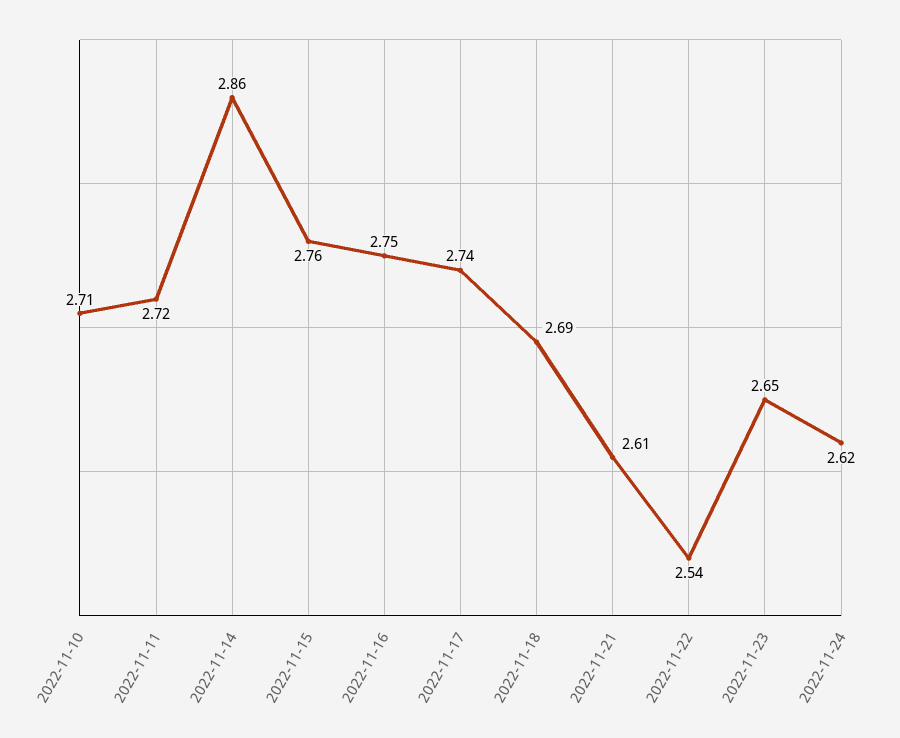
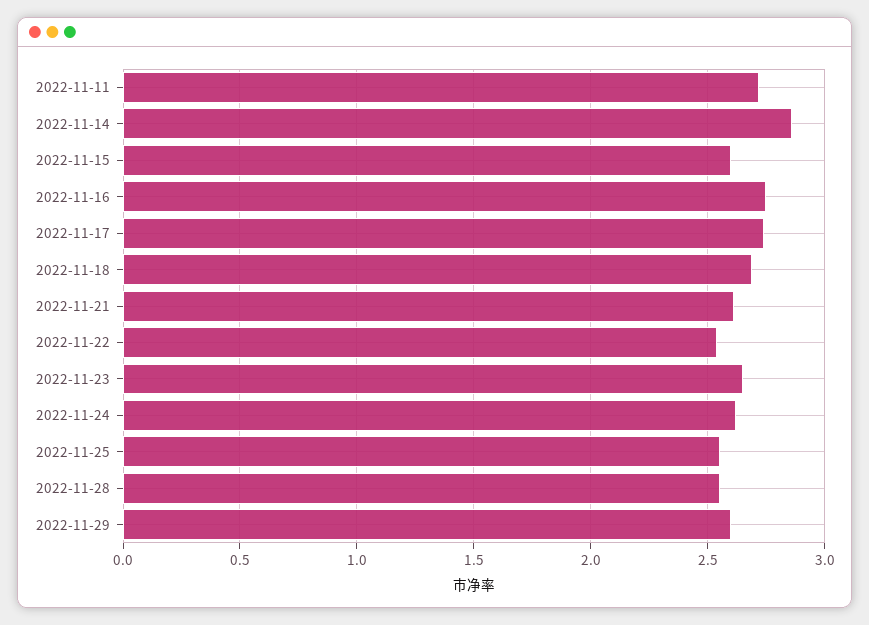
2022-11-10: 2.71 -> none
2022-11-15: 2.76 -> 2.6
2022-11-25: none -> 2.55
2022-11-28: none -> 2.55
2022-11-29: none -> 2.6

